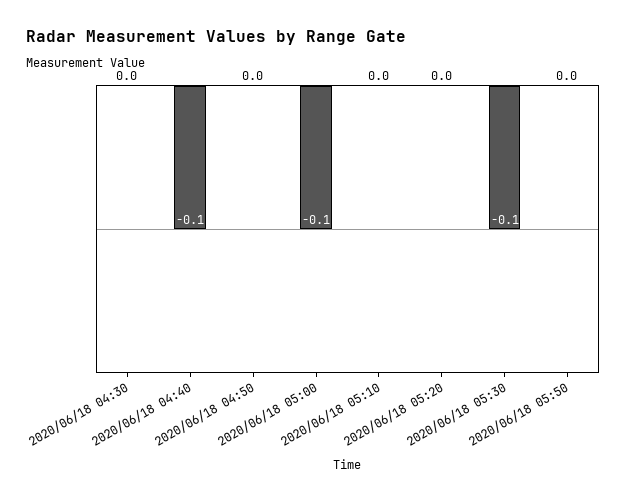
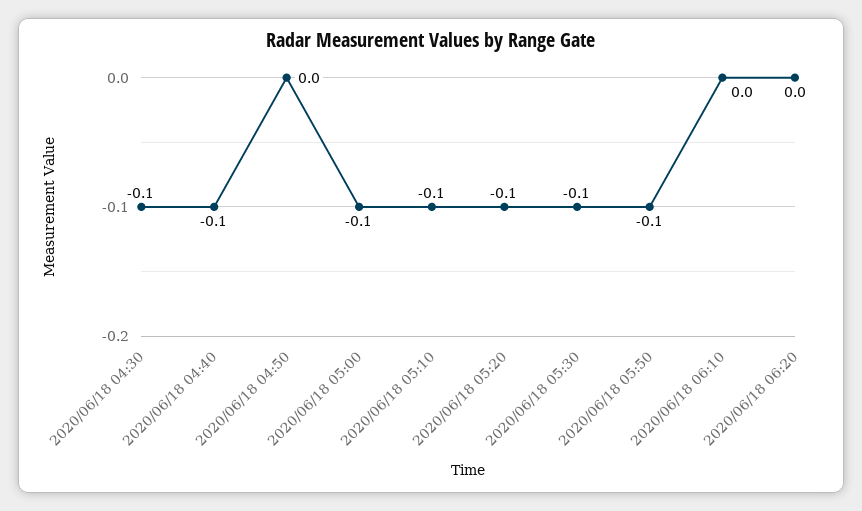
2020/06/18 04:30: 0 -> -0.1
2020/06/18 05:10: 0 -> -0.1
2020/06/18 05:20: 0 -> -0.1
2020/06/18 05:50: 0 -> -0.1
2020/06/18 06:10: none -> 0
2020/06/18 06:20: none -> 0

